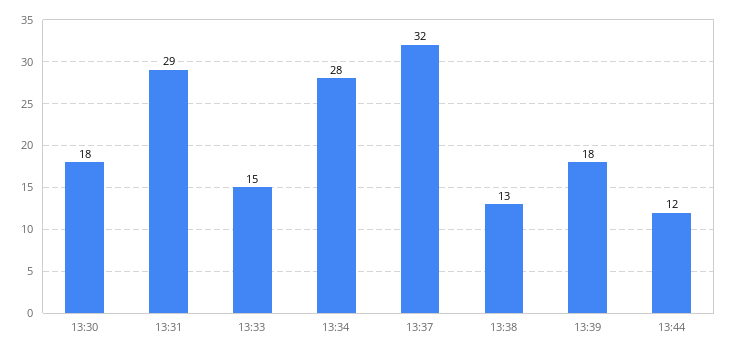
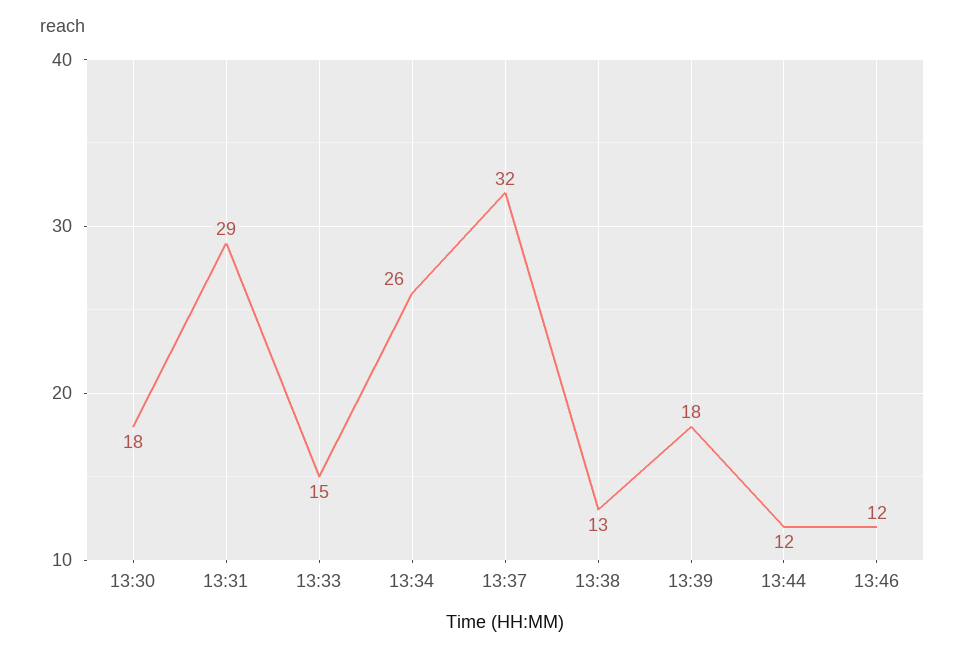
13:34: 28 -> 26
13:46: none -> 12

